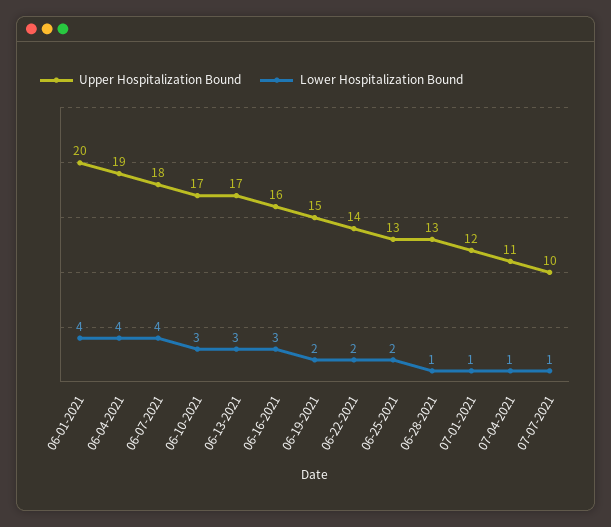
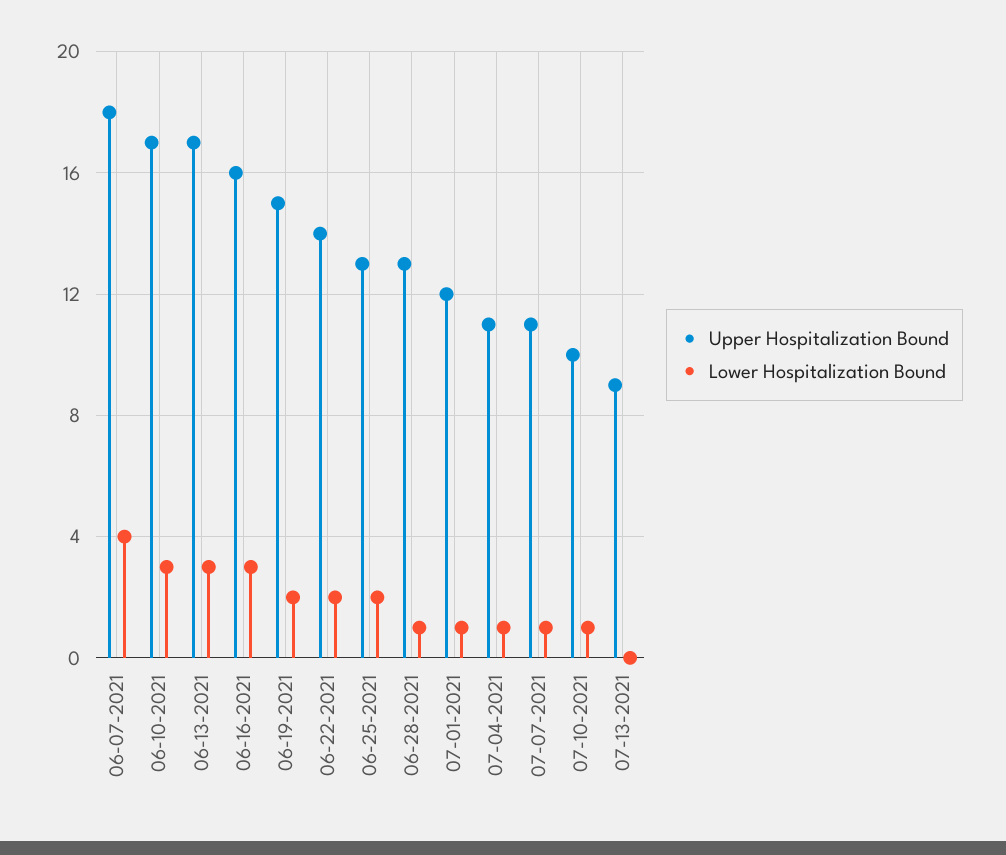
Upper Hospitalization Bound, 06-01-2021: 20 -> none
Lower Hospitalization Bound, 06-01-2021: 4 -> none
Upper Hospitalization Bound, 06-04-2021: 19 -> none
Lower Hospitalization Bound, 06-04-2021: 4 -> none
Upper Hospitalization Bound, 07-07-2021: 10 -> 11
Upper Hospitalization Bound, 07-10-2021: none -> 10
Lower Hospitalization Bound, 07-10-2021: none -> 1
Upper Hospitalization Bound, 07-13-2021: none -> 9
Lower Hospitalization Bound, 07-13-2021: none -> 0

